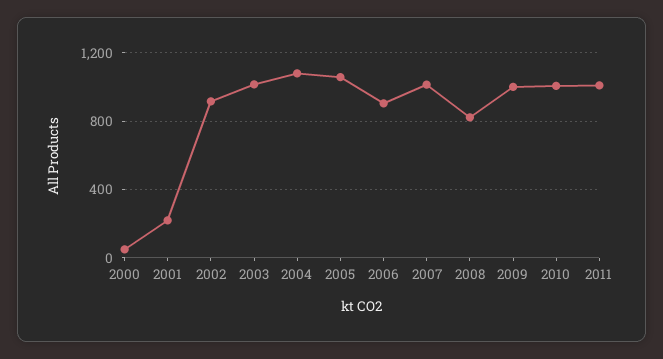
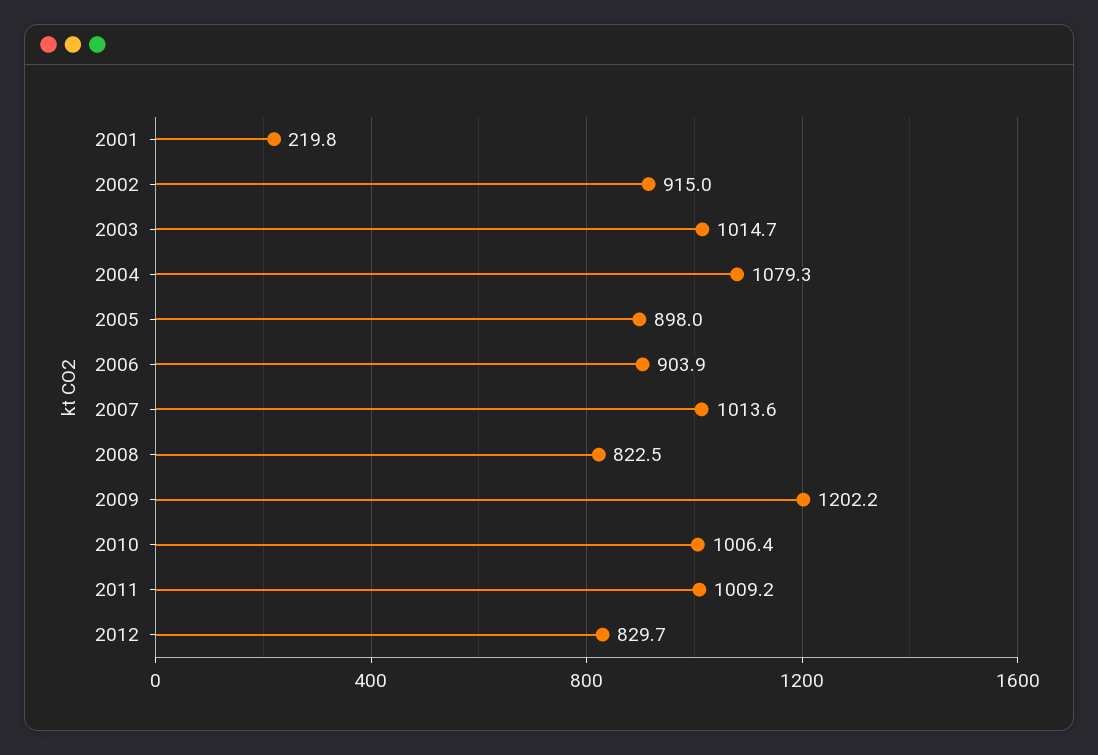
2000: 50 -> none
2005: 1050 -> 898
2009: 1000 -> 1202.2
2012: none -> 829.7

